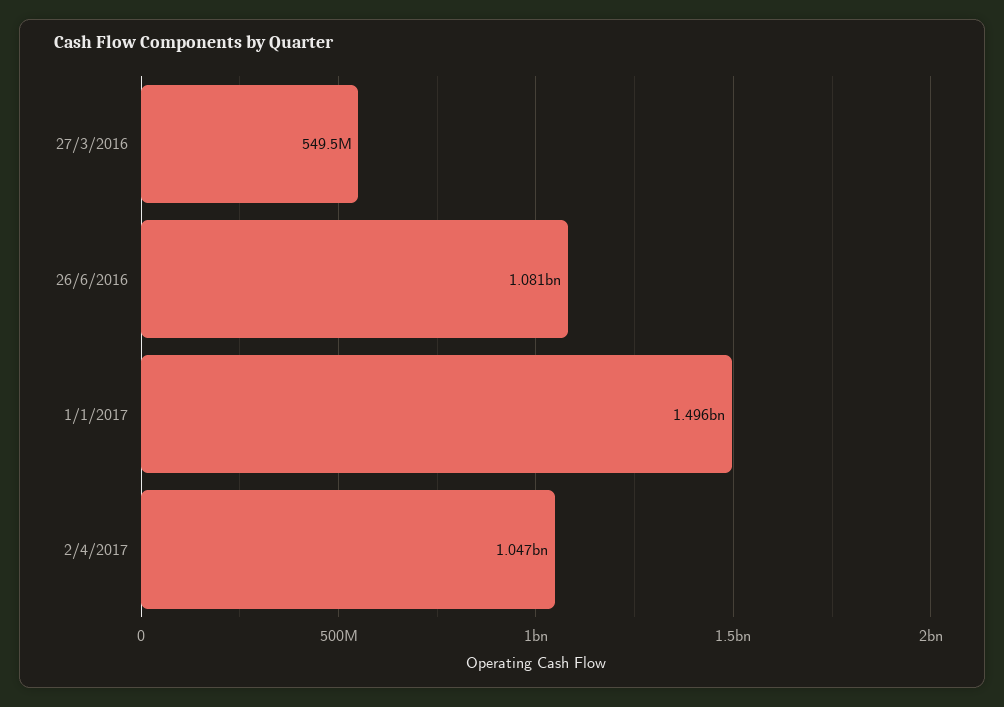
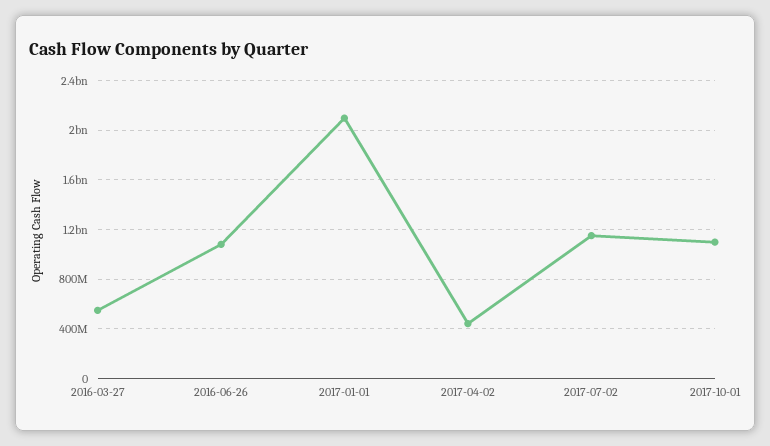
1/1/2017: 1496000000 -> 2100000000
2/4/2017: 1047000000 -> 450000000
2017-07-02: none -> 1150000000
2017-10-01: none -> 1100000000

